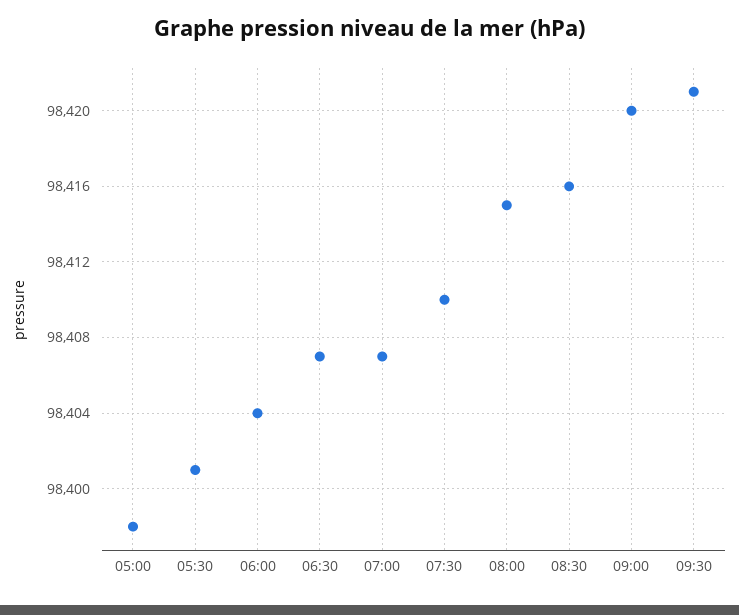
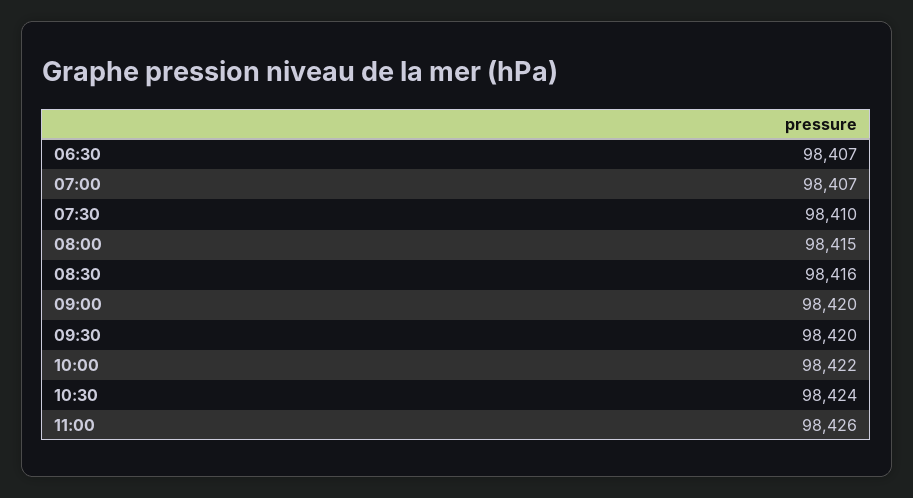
05:00: 98398 -> none
05:30: 98401 -> none
06:00: 98404 -> none
09:30: 98421 -> 98420
10:00: none -> 98422
10:30: none -> 98424
11:00: none -> 98426

